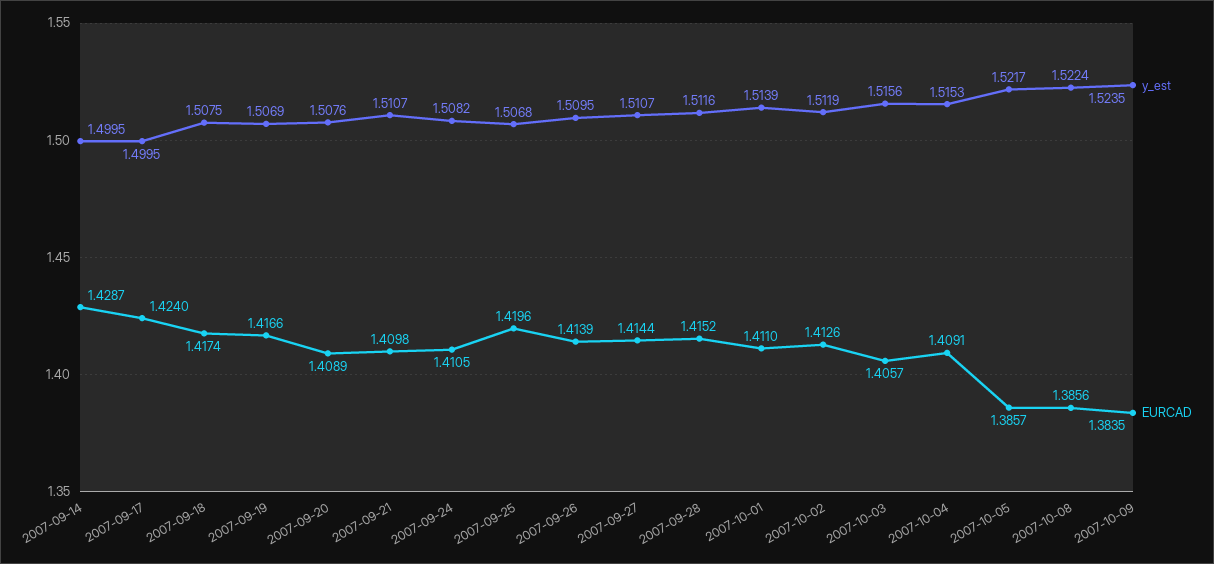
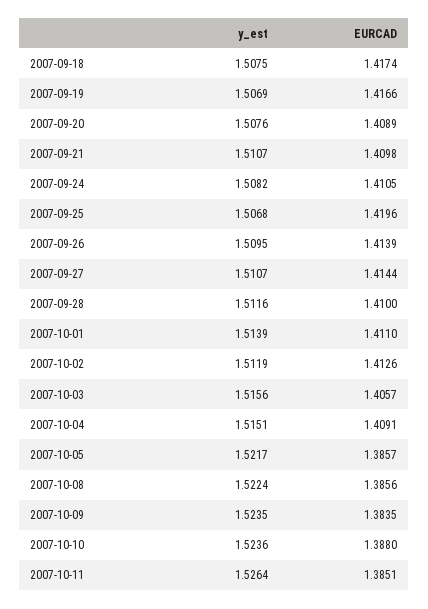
y_est, 2007-09-14: 1.4995 -> none
EURCAD, 2007-09-14: 1.4287 -> none
y_est, 2007-09-17: 1.4995 -> none
EURCAD, 2007-09-17: 1.424 -> none
EURCAD, 2007-09-28: 1.4152 -> 1.41
y_est, 2007-10-04: 1.5153 -> 1.5151
y_est, 2007-10-10: none -> 1.5236
EURCAD, 2007-10-10: none -> 1.388
y_est, 2007-10-11: none -> 1.5264
EURCAD, 2007-10-11: none -> 1.3851

